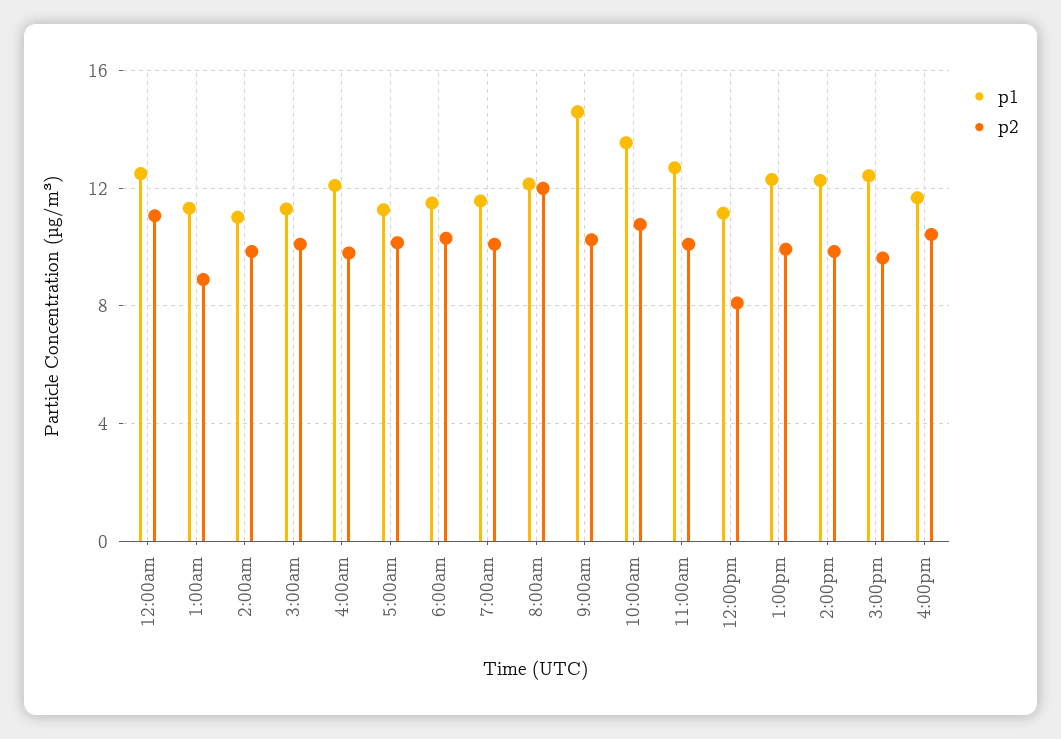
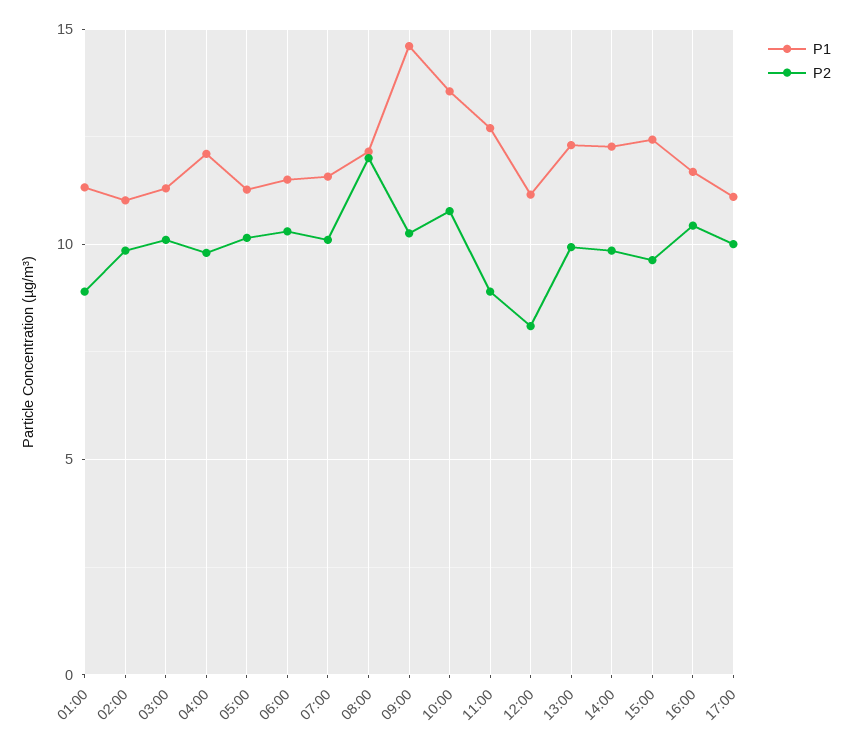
p1, 12:00am: 12.5 -> none
p2, 12:00am: 11 -> none
p2, 11:00am: 10 -> 9
p1, 17:00: none -> 11
p2, 17:00: none -> 10

